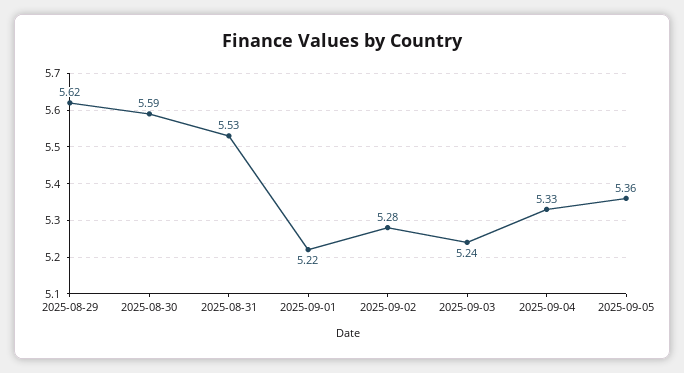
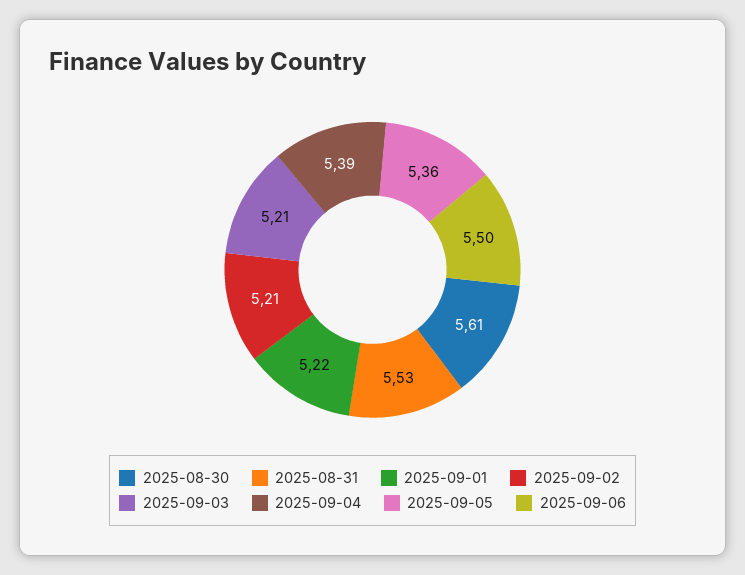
2025-08-29: 5.62 -> none
2025-08-30: 5.59 -> 5.61
2025-09-02: 5.28 -> 5.21
2025-09-03: 5.24 -> 5.21
2025-09-04: 5.33 -> 5.39
2025-09-06: none -> 5.5

